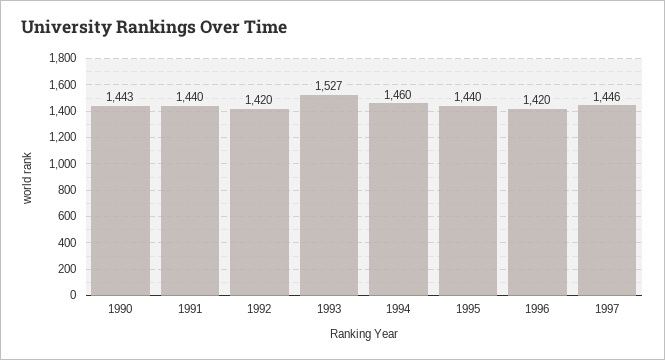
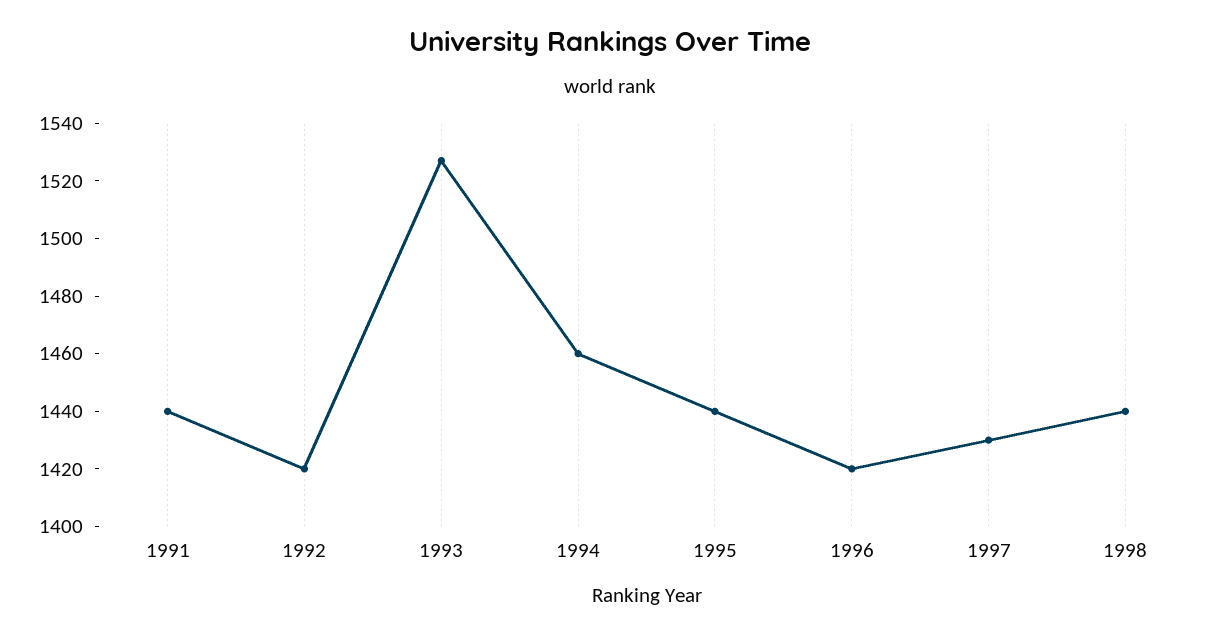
1990: 1443 -> none
1997: 1446 -> 1430
1998: none -> 1440

